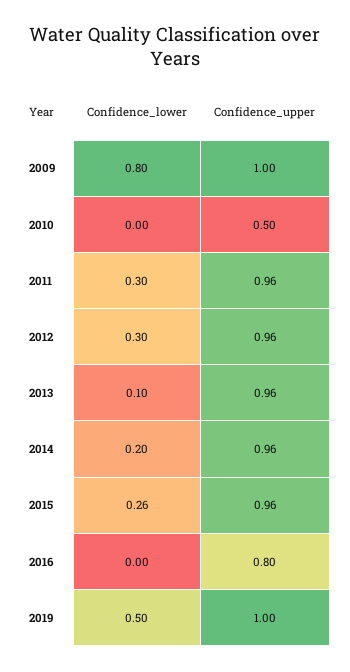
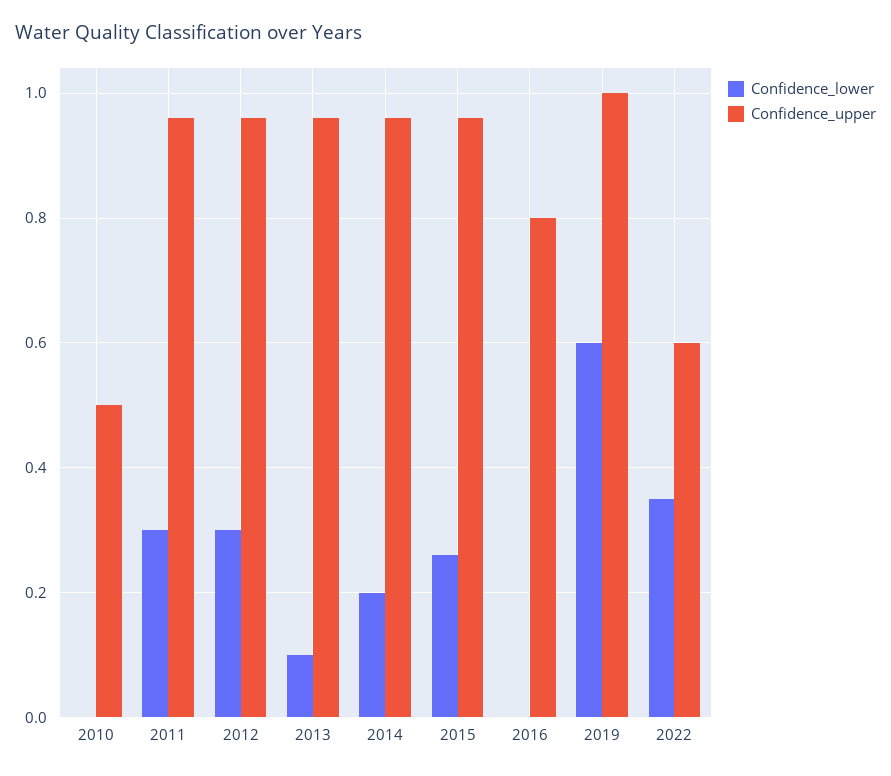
Confidence_lower, 2009: 0.8 -> none
Confidence_upper, 2009: 1 -> none
Confidence_lower, 2019: 0.5 -> 0.6
Confidence_lower, 2022: none -> 0.35
Confidence_upper, 2022: none -> 0.6

